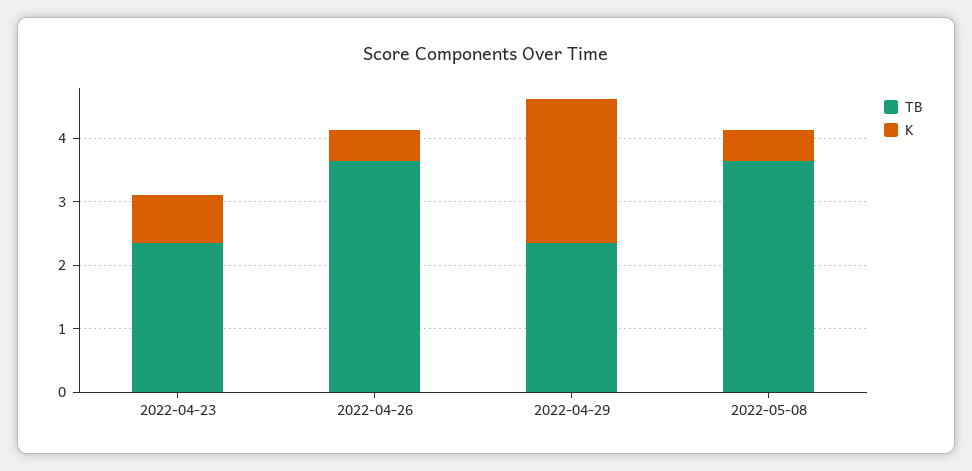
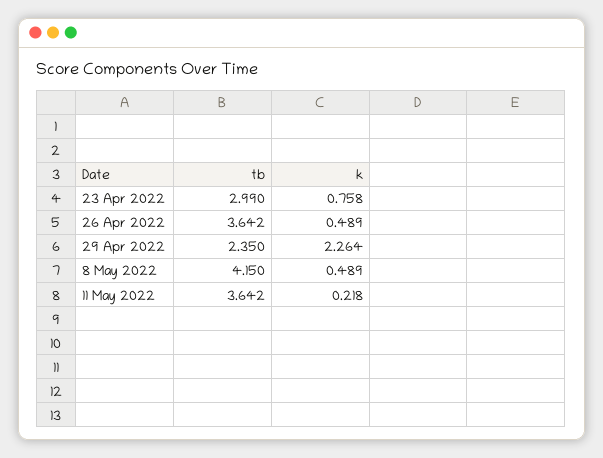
TB, 2022-04-23: 2.4 -> 2.99
TB, 2022-05-08: 3.6 -> 4.15
TB, 11 May 2022: none -> 3.642
K, 11 May 2022: none -> 0.218

